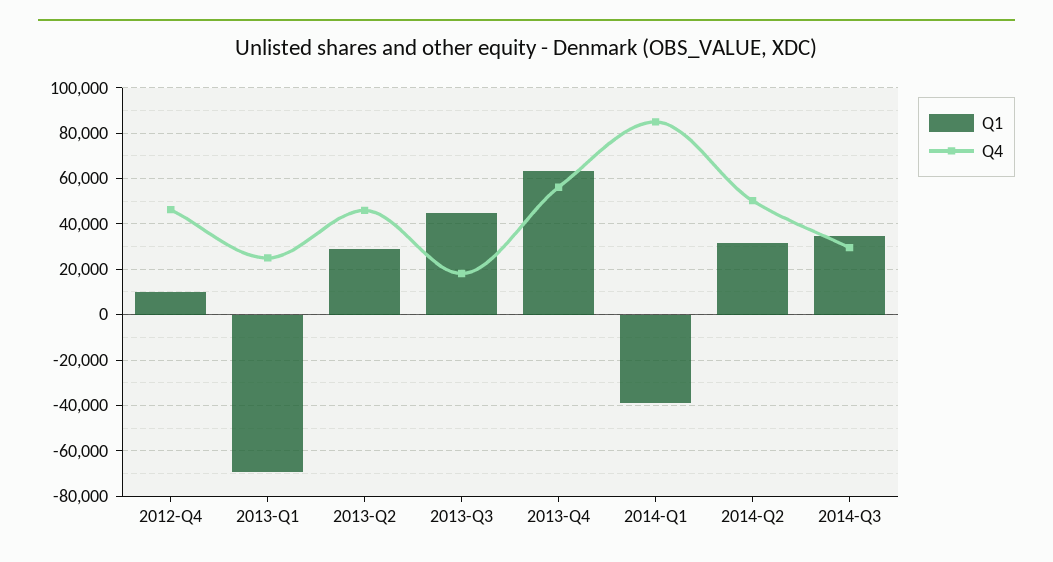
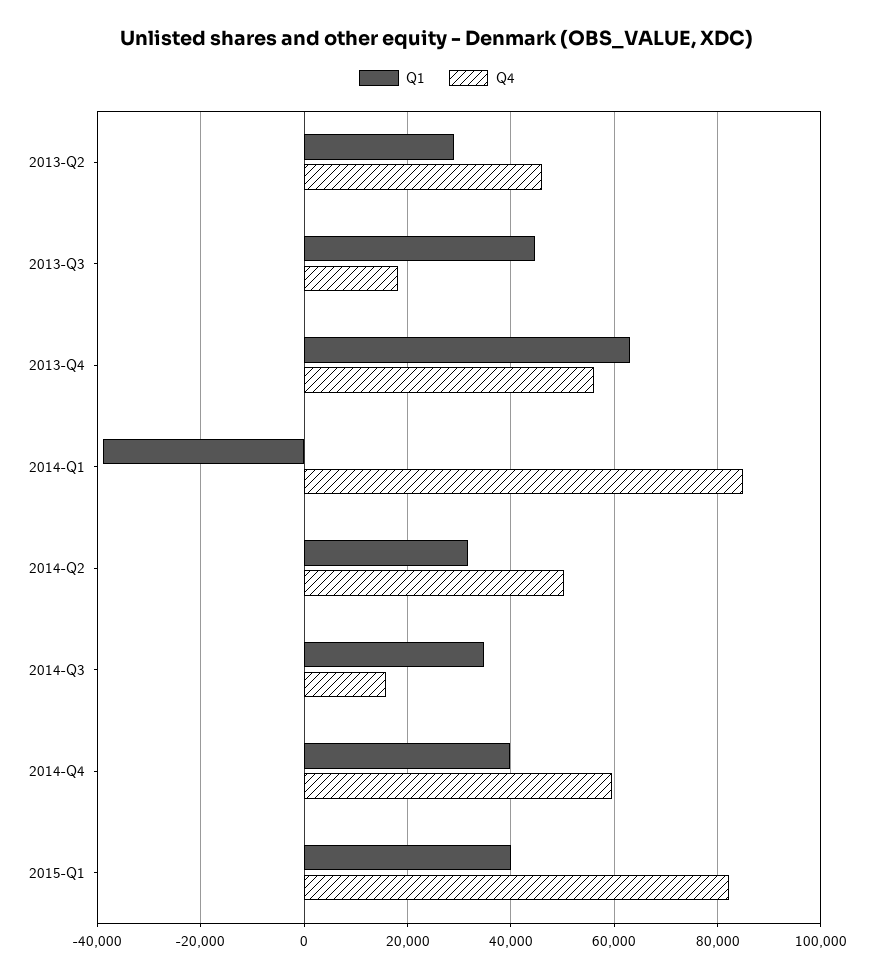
Q1, 2012-Q4: 10000 -> none
Q4, 2012-Q4: 45000 -> none
Q1, 2013-Q1: -70000 -> none
Q4, 2013-Q1: 25000 -> none
Q4, 2014-Q3: 30000 -> 16000
Q1, 2014-Q4: none -> 40000
Q4, 2014-Q4: none -> 60000
Q1, 2015-Q1: none -> 40000
Q4, 2015-Q1: none -> 82000

